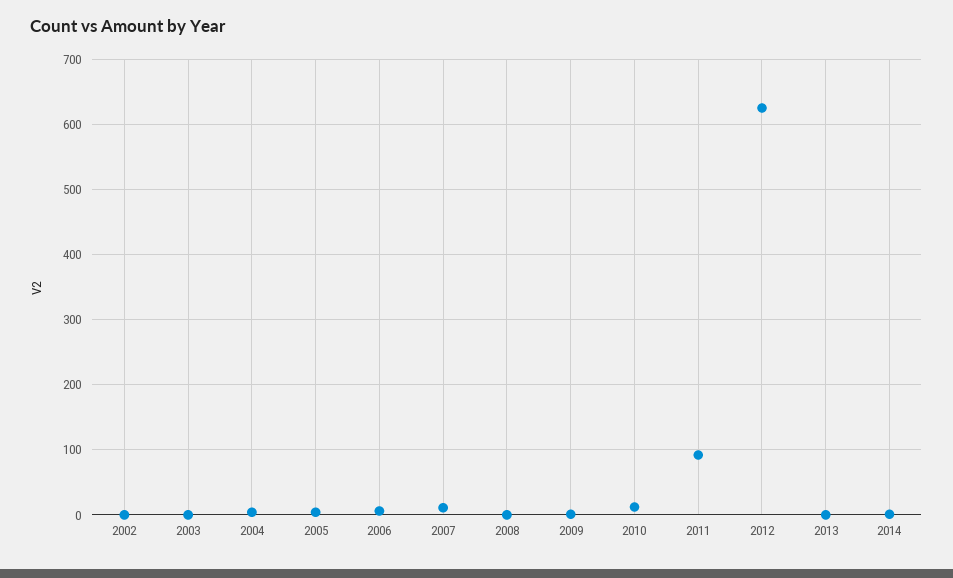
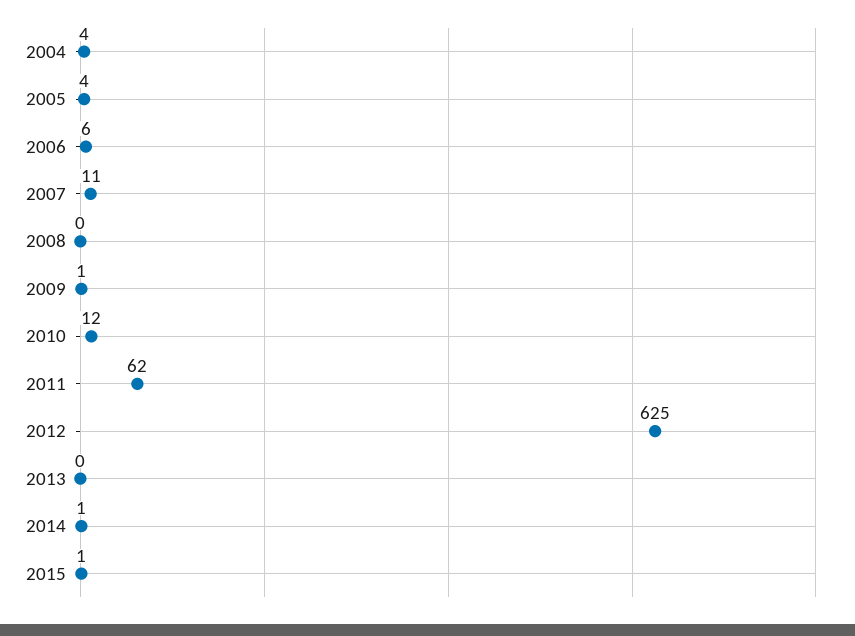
2002: 0 -> none
2003: 0 -> none
2011: 90 -> 62
2015: none -> 1

